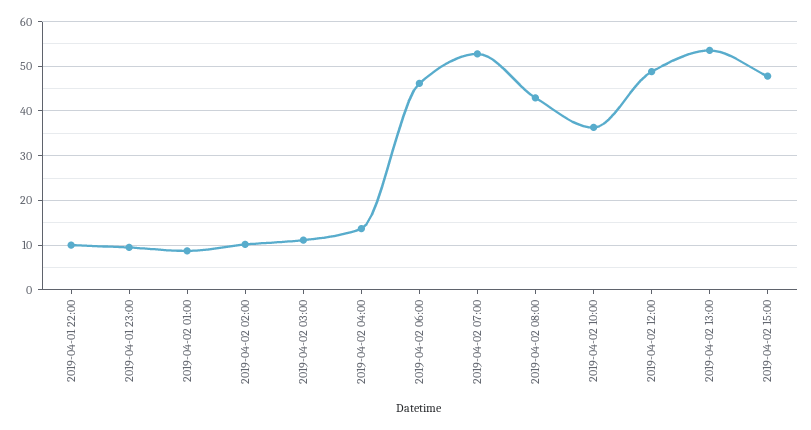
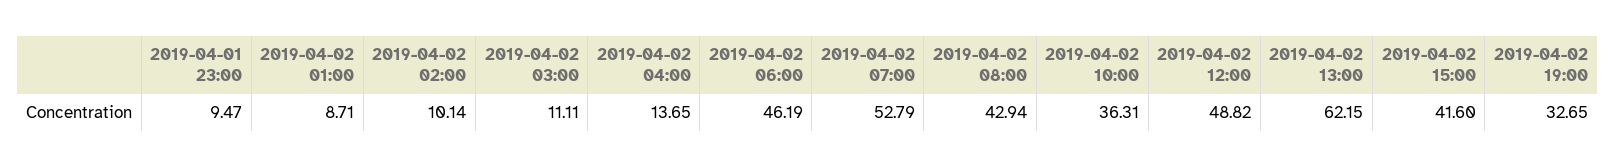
2019-04-01 22:00: 10 -> none
2019-04-02 13:00: 54 -> 62.15
2019-04-02 15:00: 48 -> 41.6
2019-04-02 19:00: none -> 32.65

